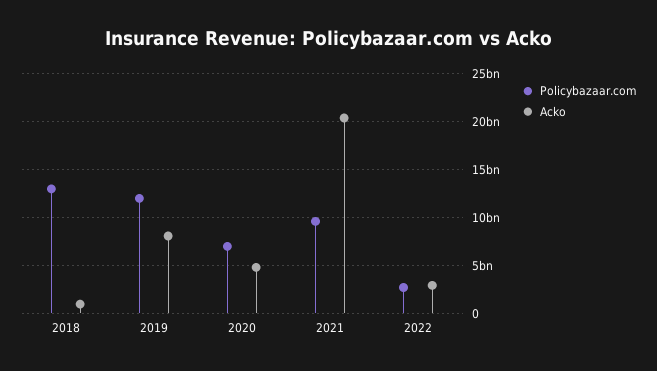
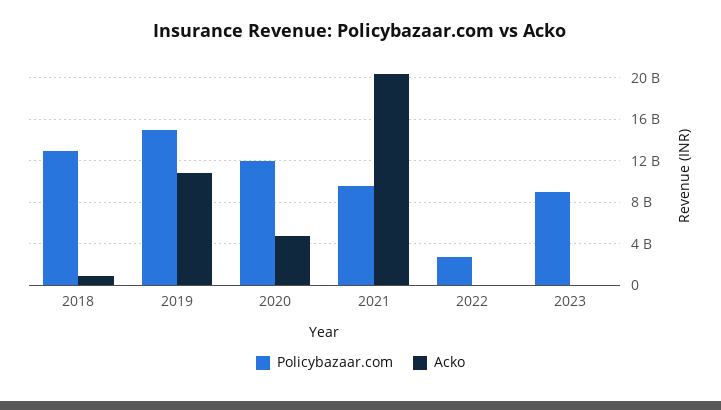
Policybazaar.com, 2019: 12000000000 -> 15000000000
Acko, 2019: 8000000000 -> 11000000000
Policybazaar.com, 2020: 7000000000 -> 12000000000
Acko, 2022: 3000000000 -> 0
Policybazaar.com, 2023: none -> 9000000000
Acko, 2023: none -> 0

